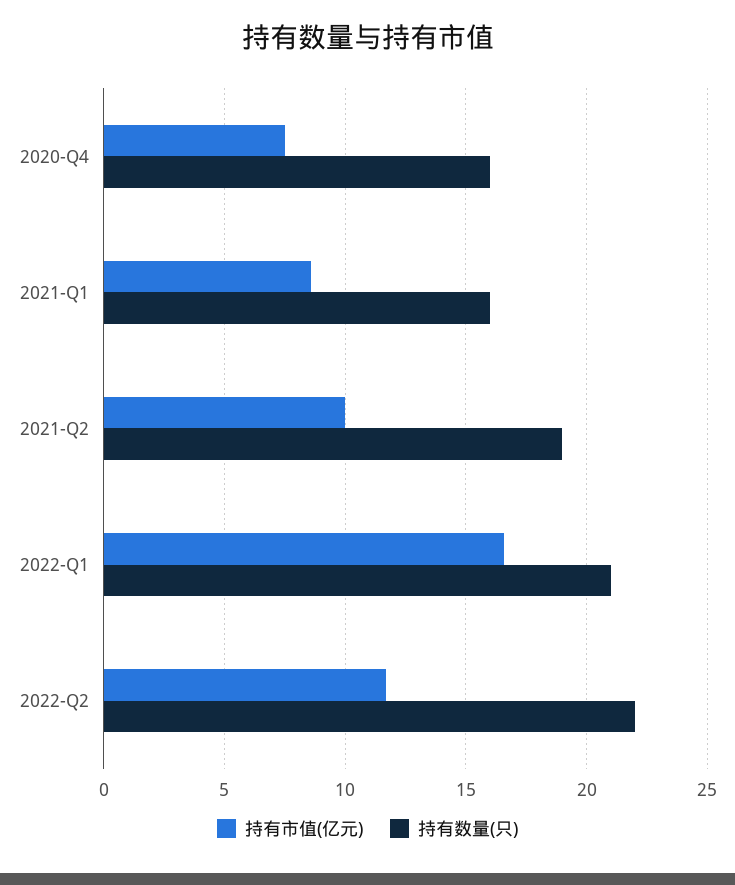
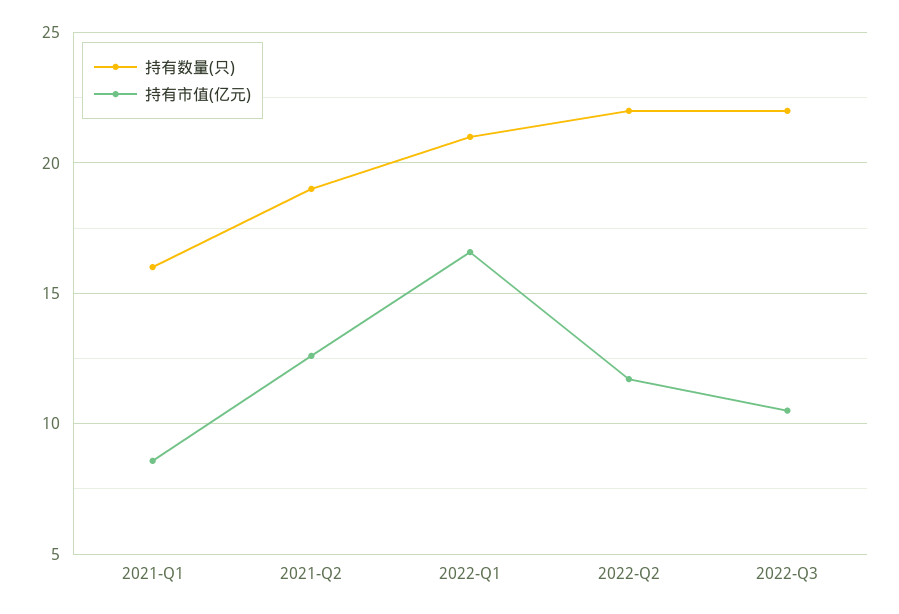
持有市值(亿元), 2020-Q4: 7.5 -> none
持有数量(只), 2020-Q4: 16 -> none
持有市值(亿元), 2021-Q2: 10 -> 12.5
持有数量(只), 2022-Q3: none -> 22
持有市值(亿元), 2022-Q3: none -> 10.5

